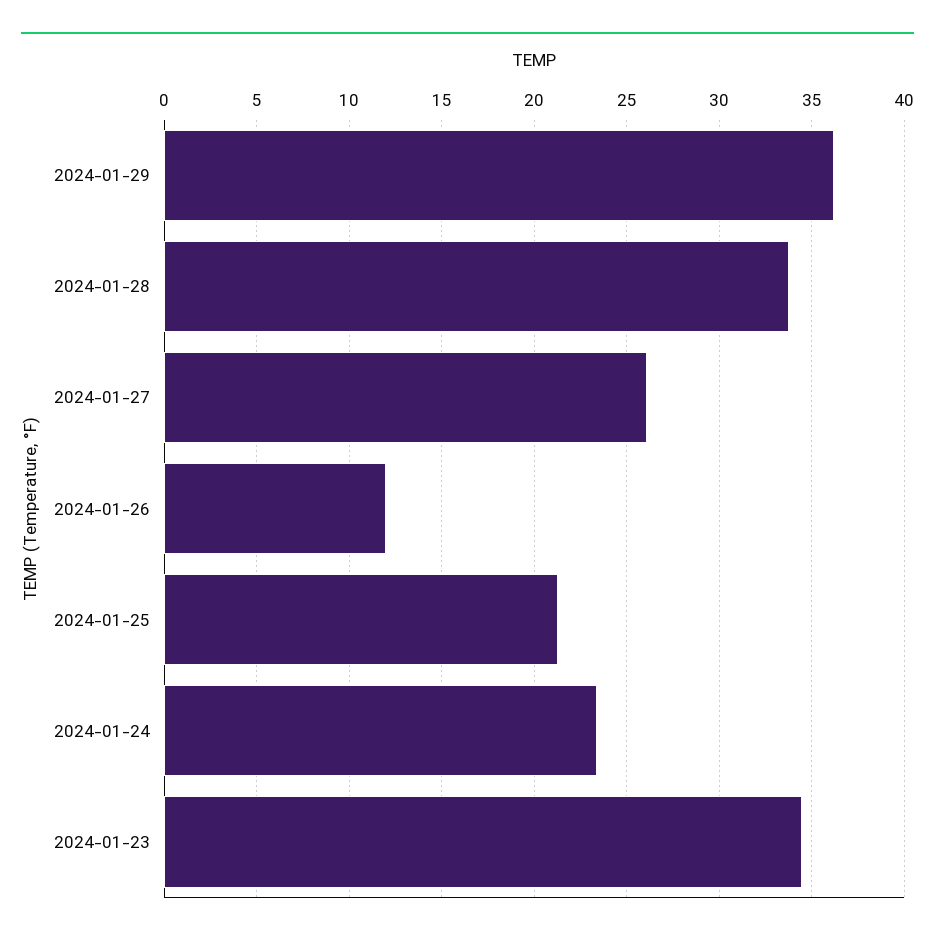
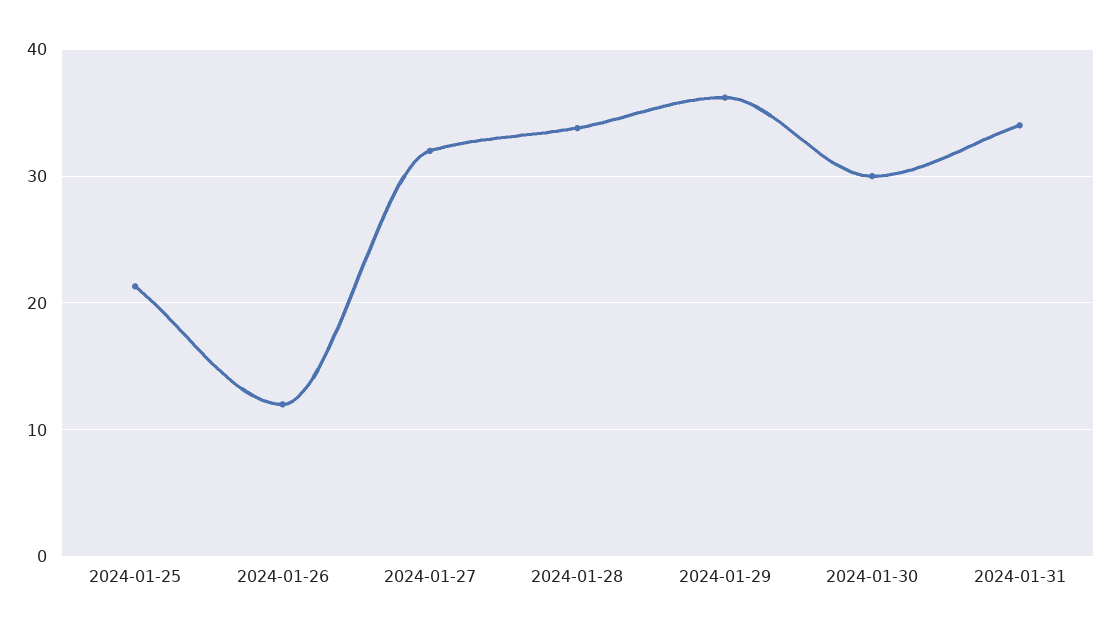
2024-01-27: 26 -> 32
2024-01-24: 23.5 -> none
2024-01-23: 34.5 -> none
2024-01-30: none -> 30
2024-01-31: none -> 34

